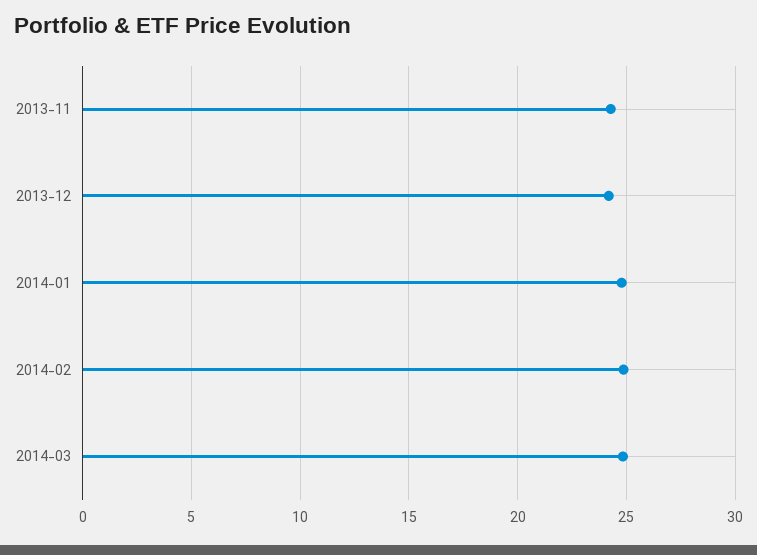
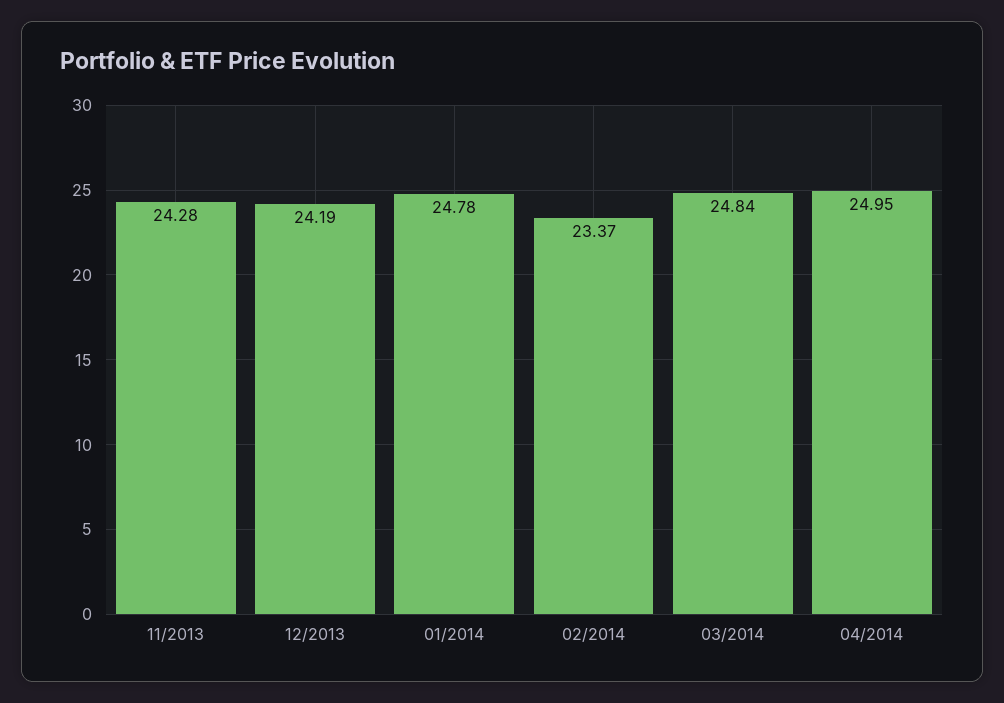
2014-02: 25 -> 23.37
04/2014: none -> 24.95

